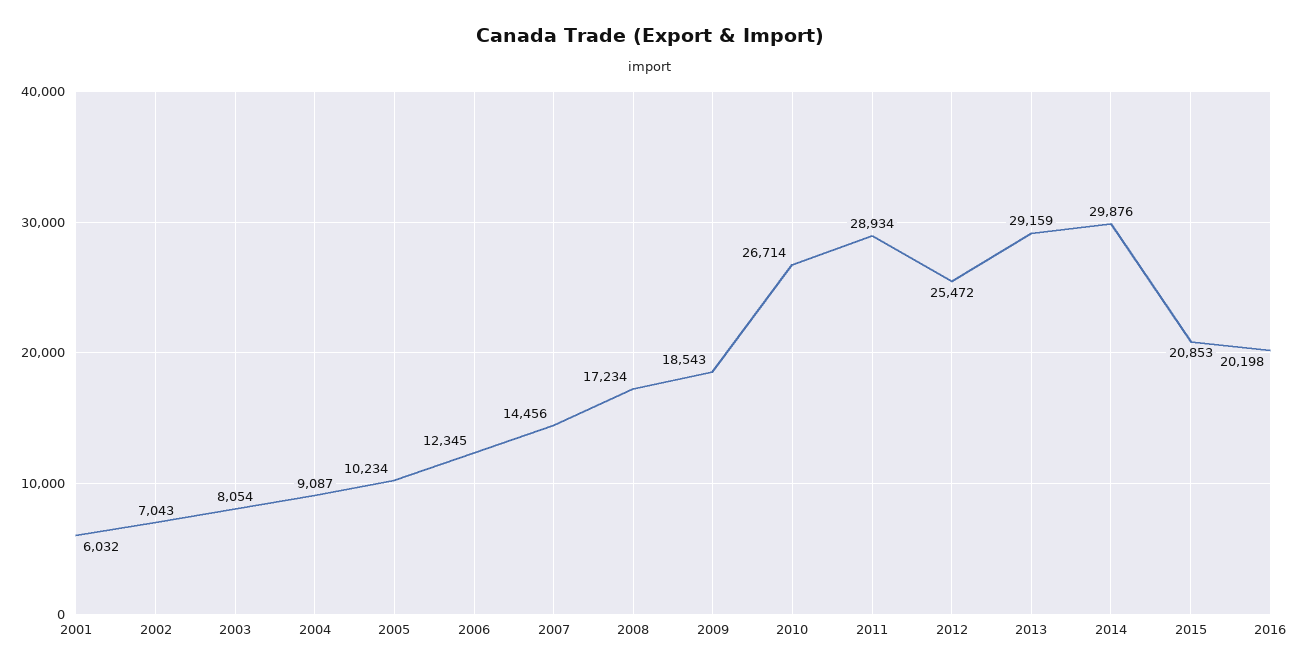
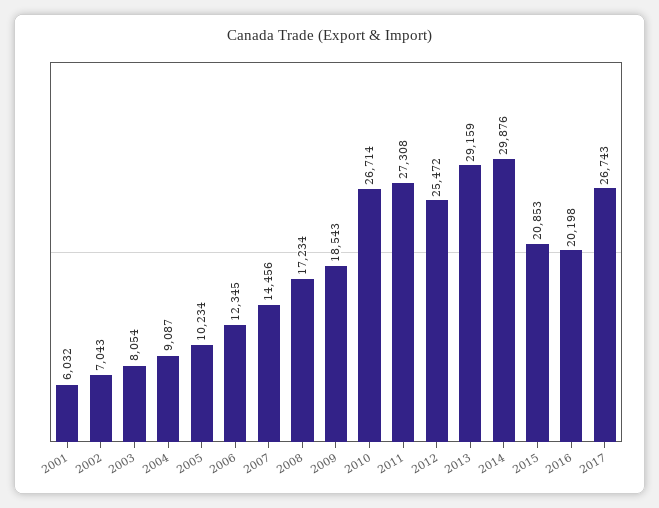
2011: 28934 -> 27308
2017: none -> 26743

